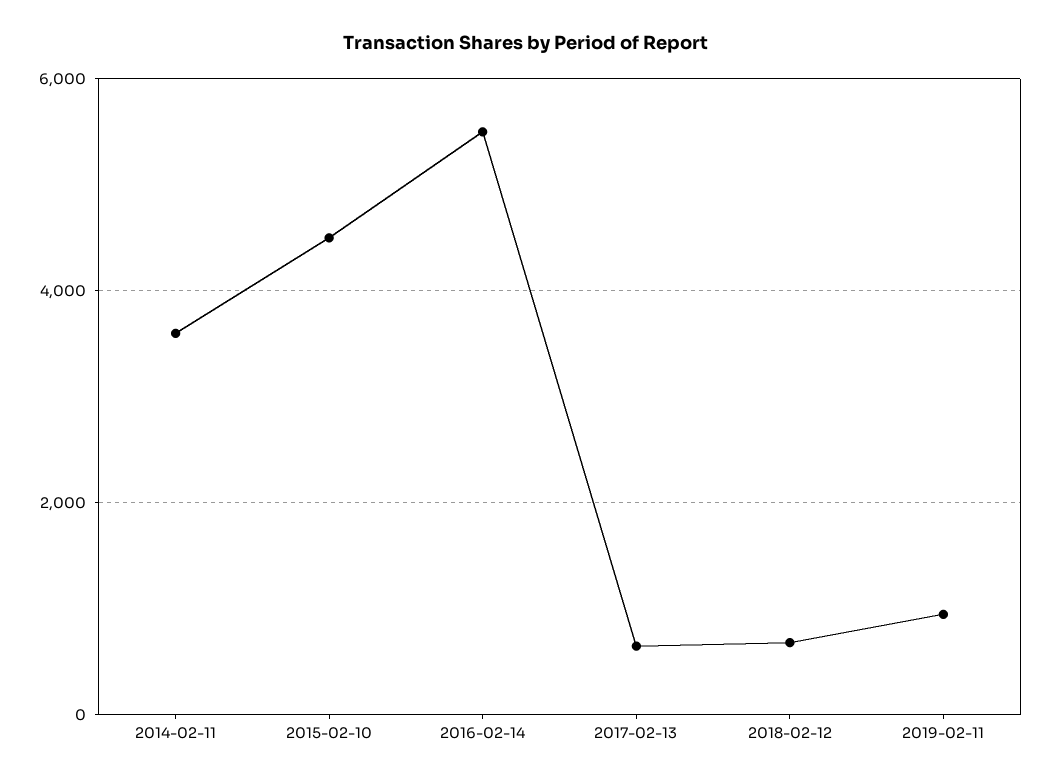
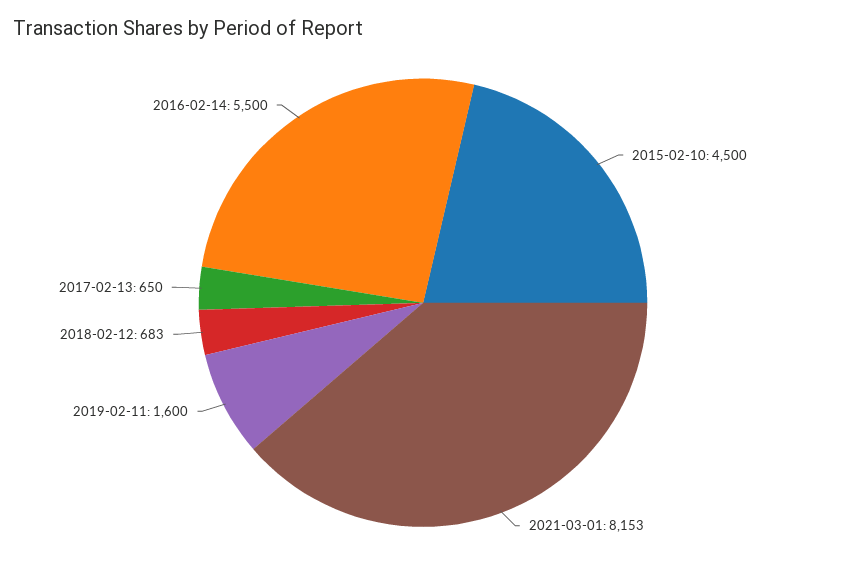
2014-02-11: 3600 -> none
2019-02-11: 1000 -> 1600
2021-03-01: none -> 8153

